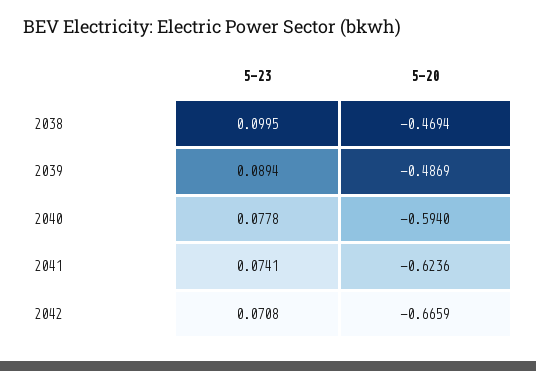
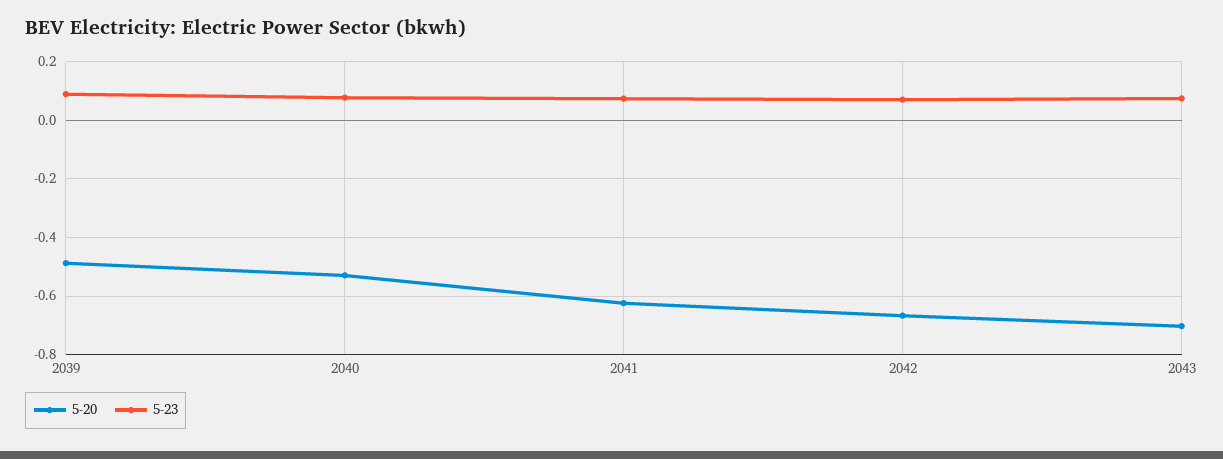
5-23, 2038: 0.0995 -> none
5-20, 2038: -0.4694 -> none
5-20, 2040: -0.594 -> -0.525
5-20, 2043: none -> -0.7
5-23, 2043: none -> 0.075

